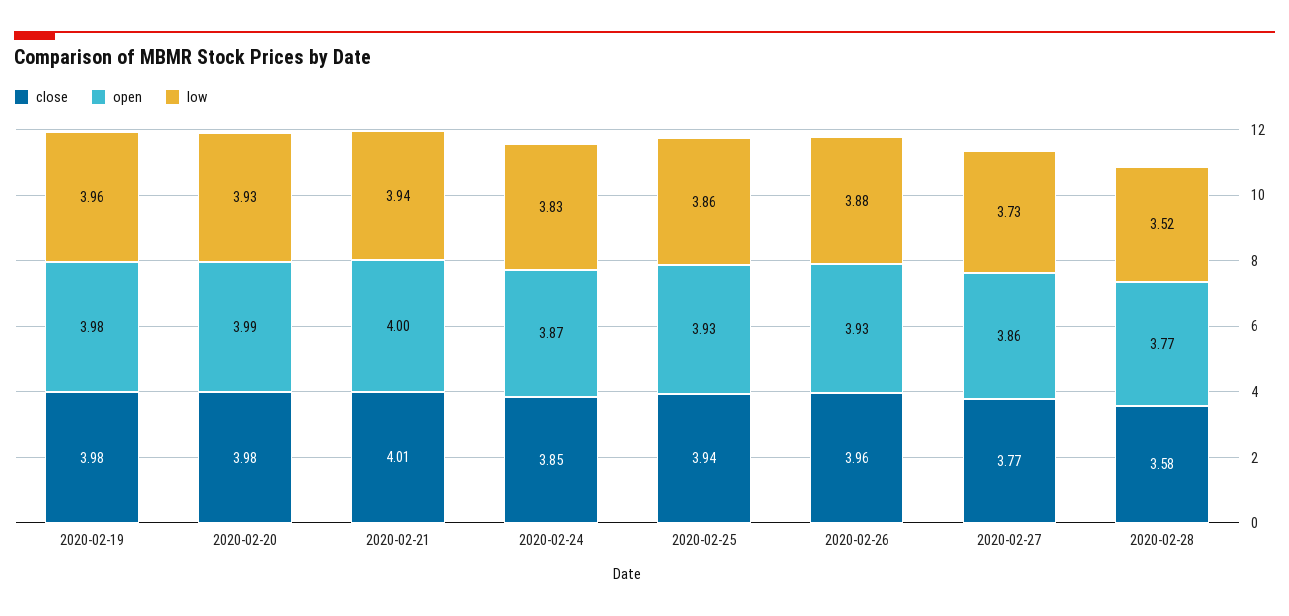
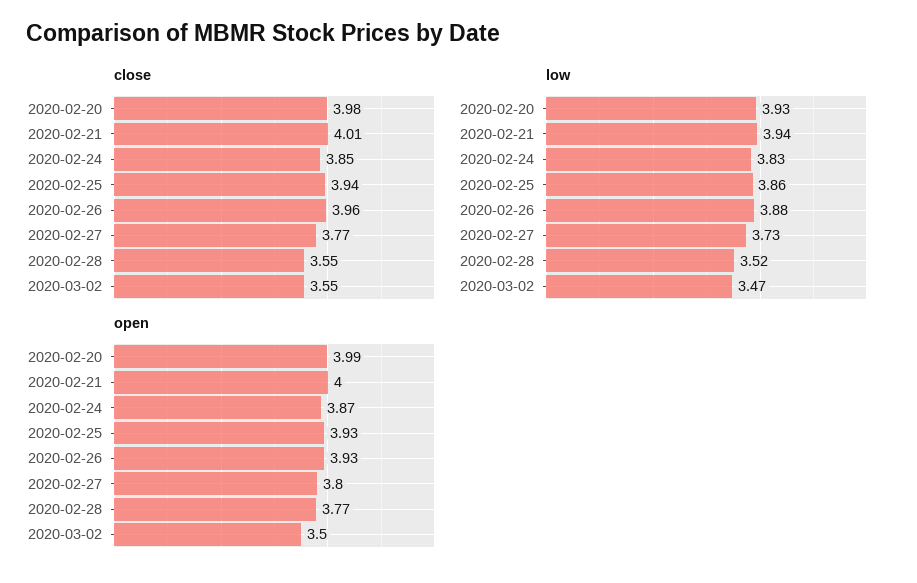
close, 2020-02-19: 3.98 -> none
open, 2020-02-19: 3.98 -> none
low, 2020-02-19: 3.96 -> none
open, 2020-02-27: 3.86 -> 3.8
close, 2020-02-28: 3.58 -> 3.55
close, 2020-03-02: none -> 3.55
low, 2020-03-02: none -> 3.47
open, 2020-03-02: none -> 3.5

